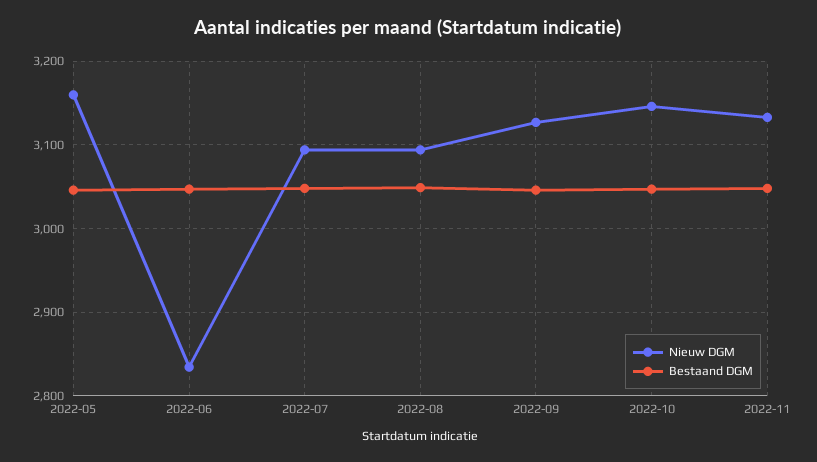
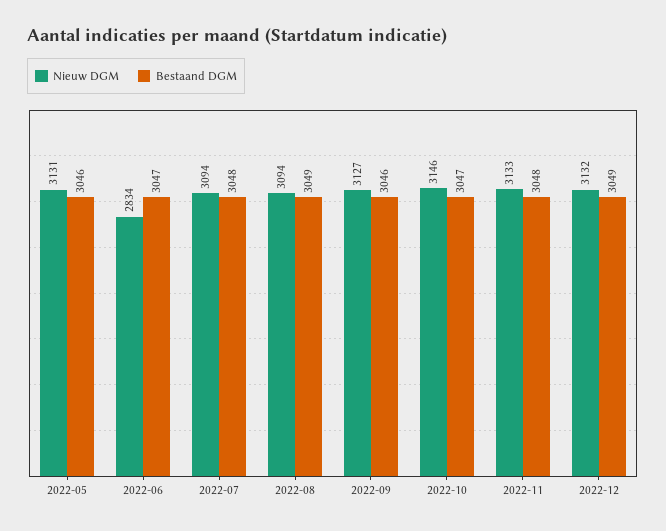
Nieuw DGM, 2022-05: 3160 -> 3131
Nieuw DGM, 2022-12: none -> 3132
Bestaand DGM, 2022-12: none -> 3049

